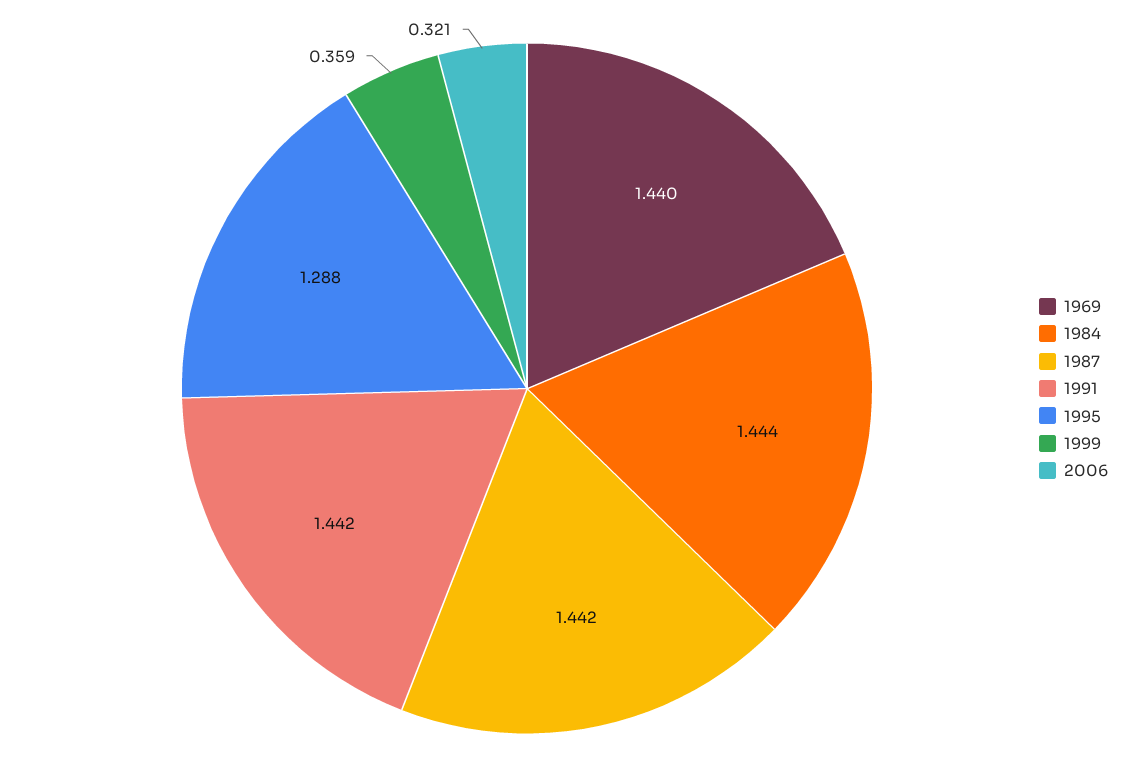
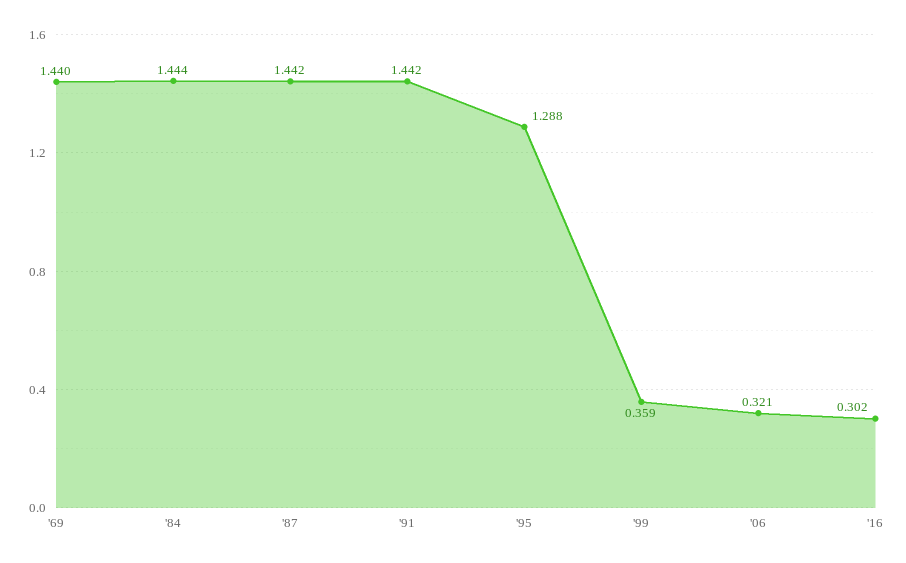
'16: none -> 0.302

